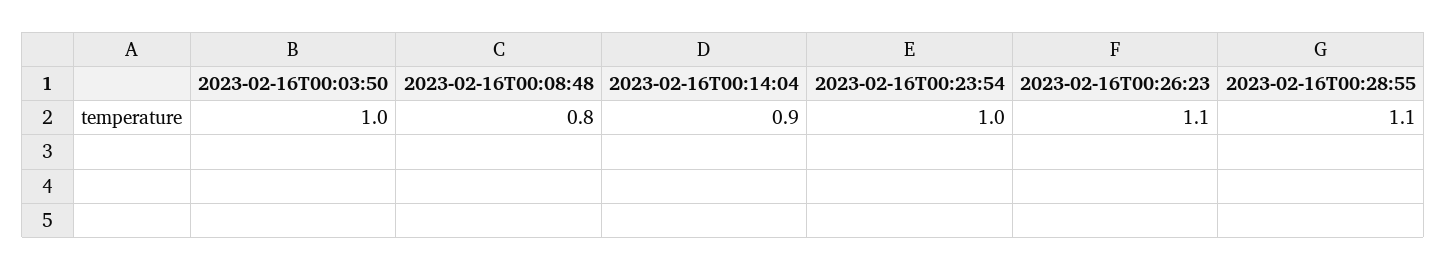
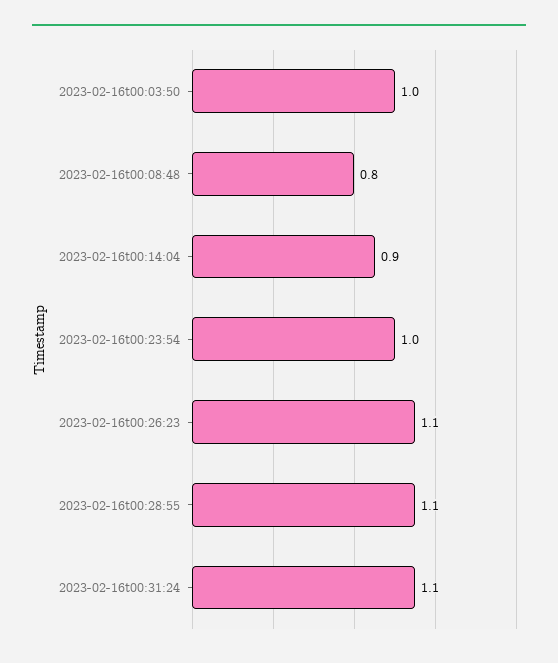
2023-02-16t00:31:24: none -> 1.1

